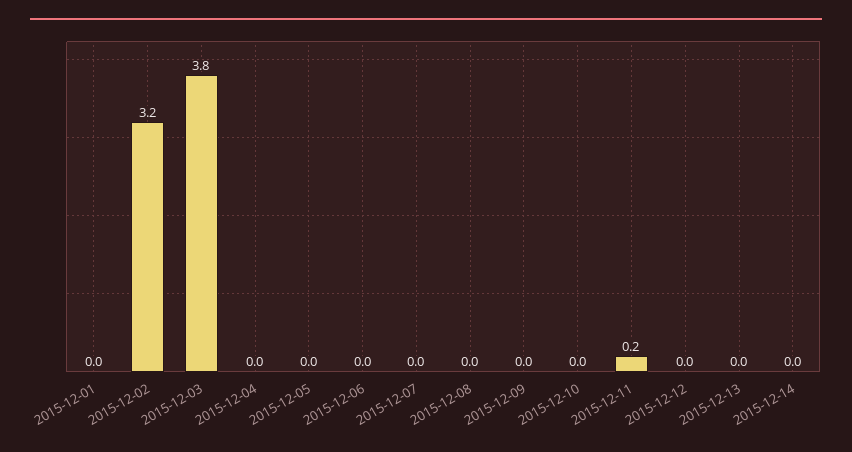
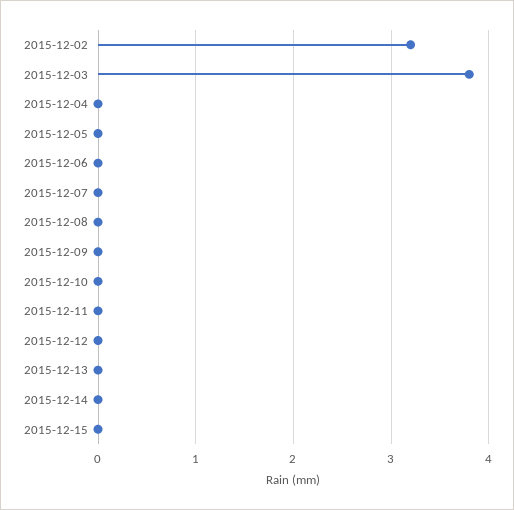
2015-12-01: 0 -> none
2015-12-11: 0.2 -> 0
2015-12-15: none -> 0

